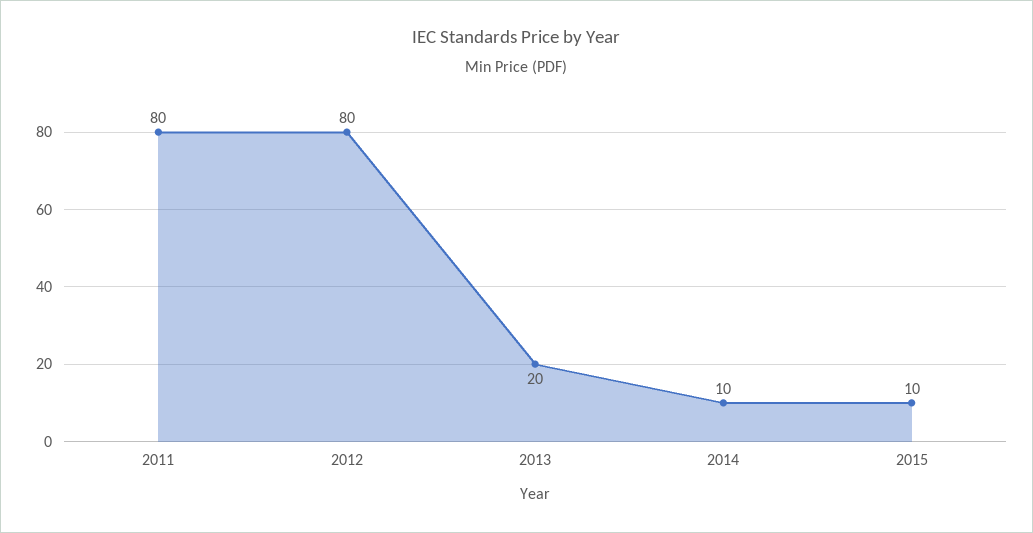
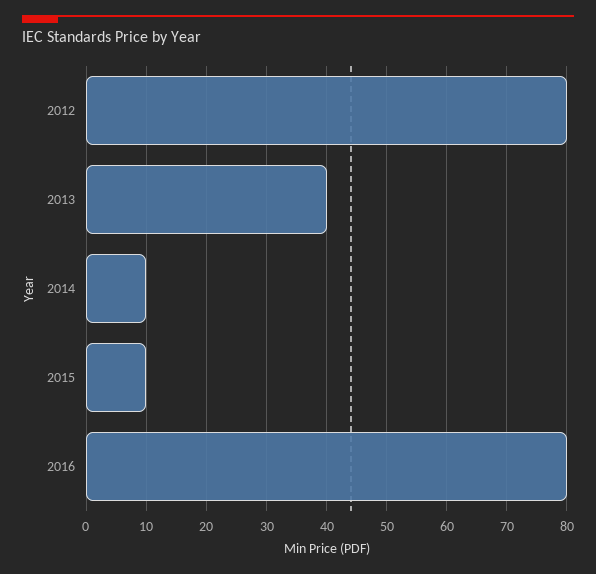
2011: 80 -> none
2013: 20 -> 40
2016: none -> 80

